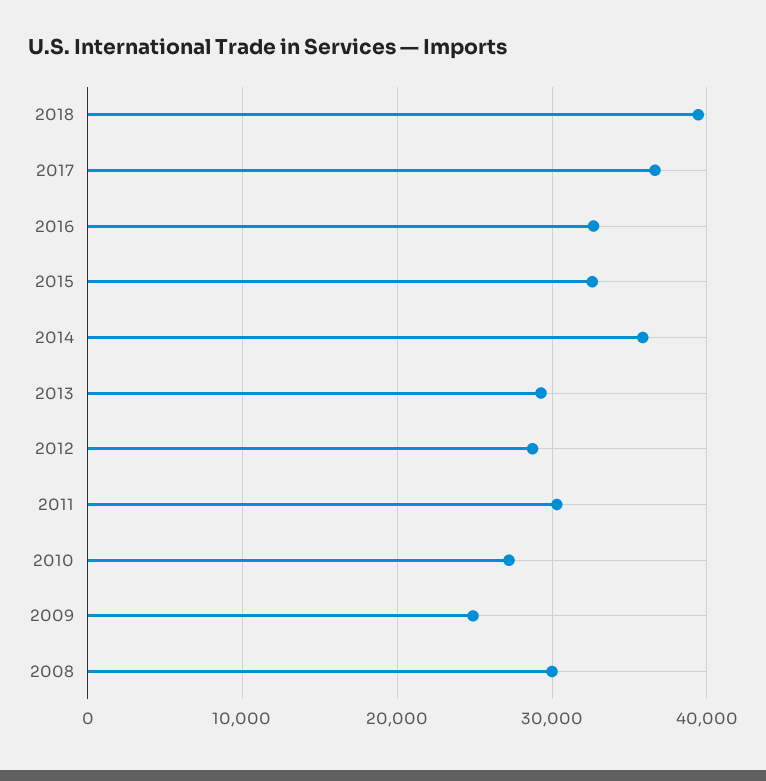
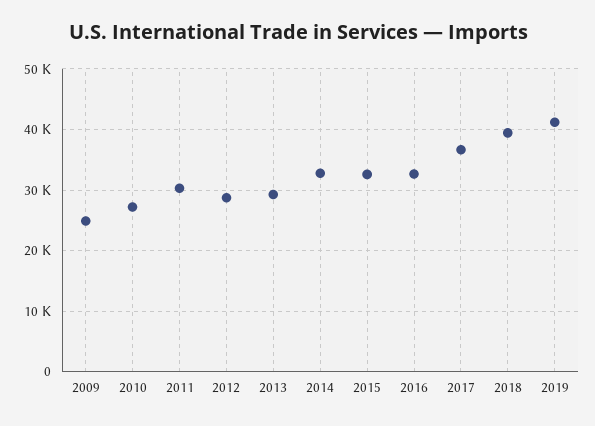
2014: 36000 -> 33000
2008: 30000 -> none
2019: none -> 41000

